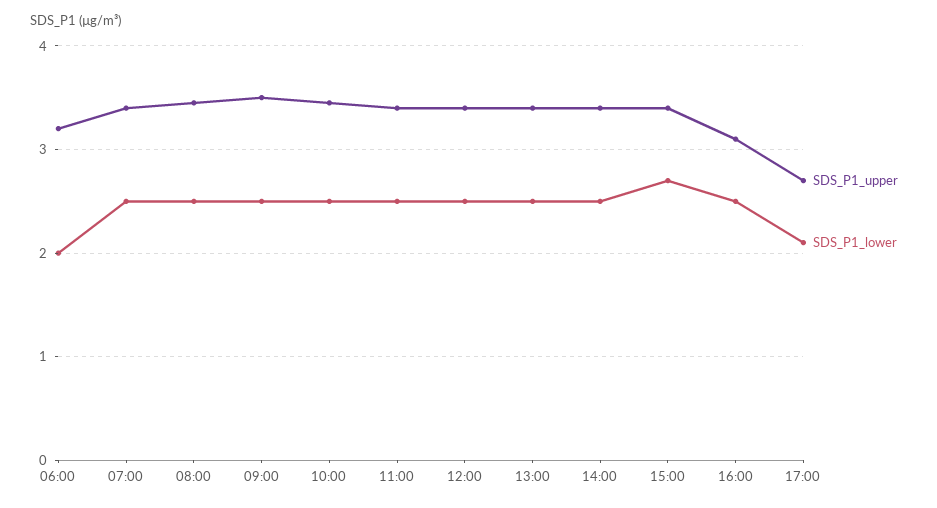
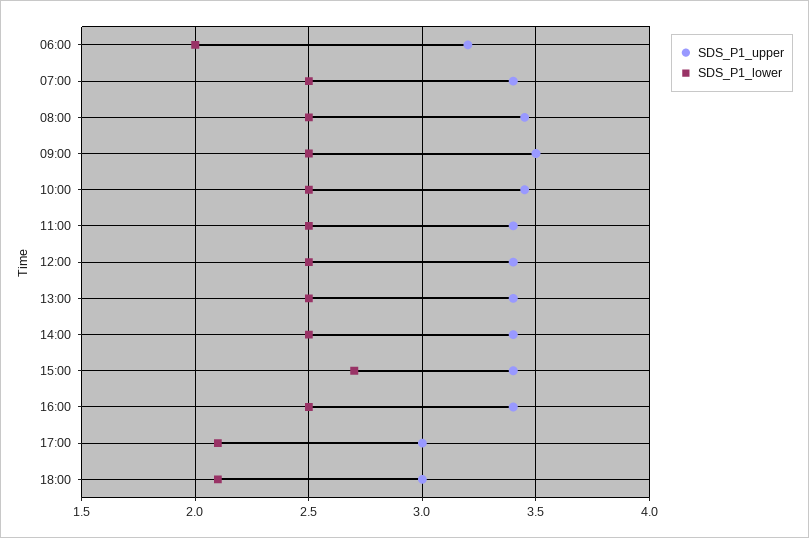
SDS_P1_upper, 16:00: 3.1 -> 3.4
SDS_P1_upper, 17:00: 2.7 -> 3
SDS_P1_upper, 18:00: none -> 3
SDS_P1_lower, 18:00: none -> 2.1

